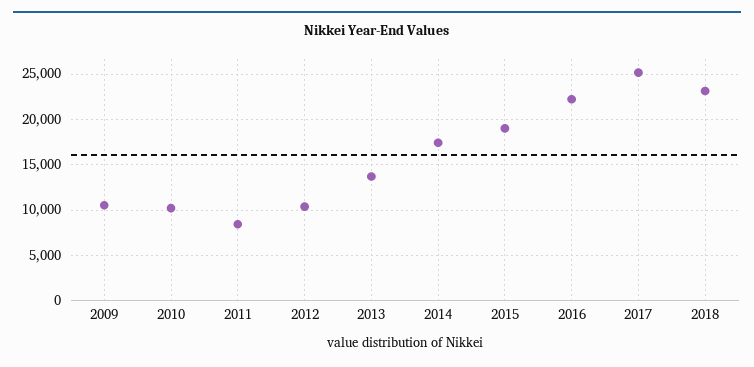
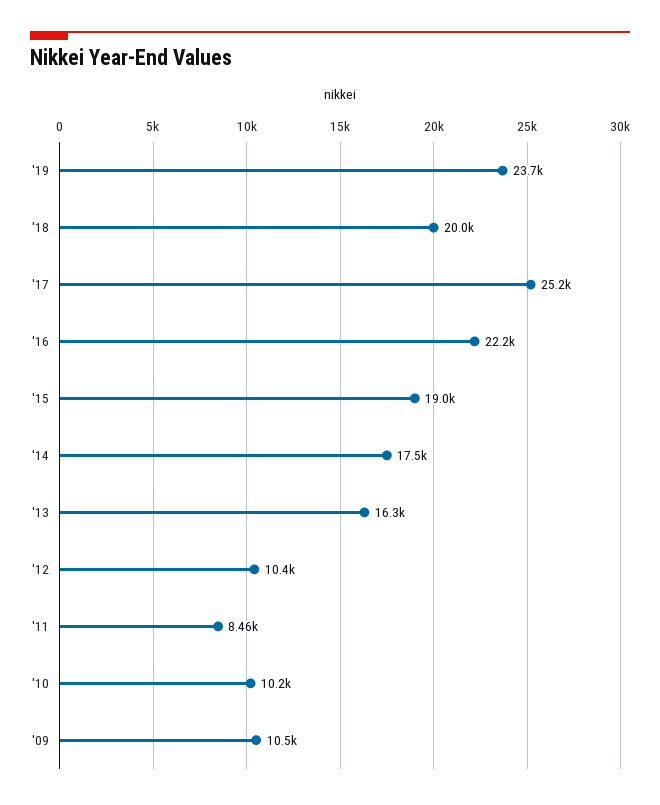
2013: 14000 -> 16300
2018: 23000 -> 20000
'19: none -> 23700

